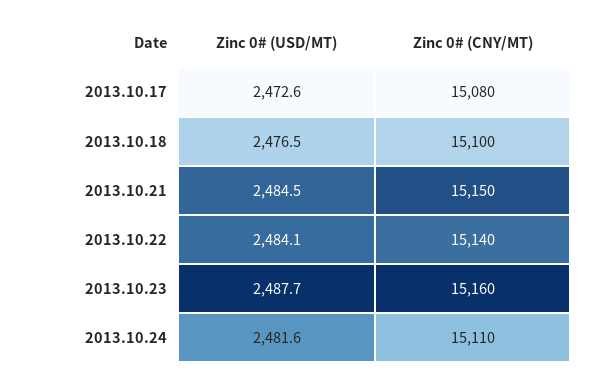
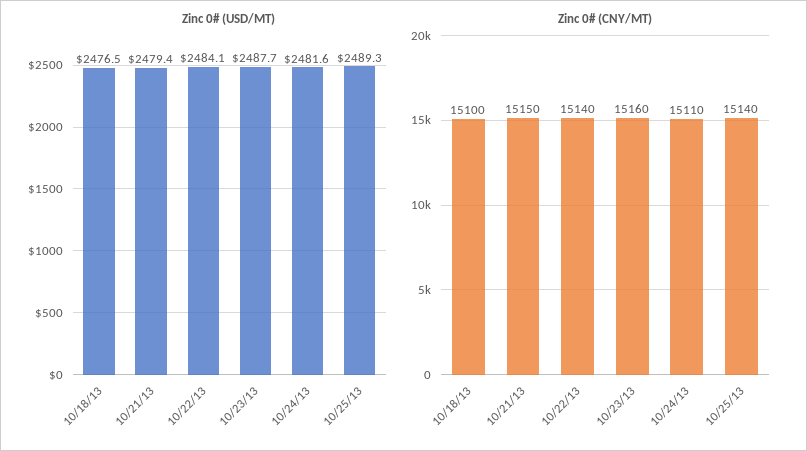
Zinc 0# (USD/MT), 2013.10.17: 2472.6 -> none
Zinc 0# (CNY/MT), 2013.10.17: 15080 -> none
Zinc 0# (USD/MT), 2013.10.21: 2484.5 -> 2479.4
Zinc 0# (USD/MT), 10/25/13: none -> 2489.3
Zinc 0# (CNY/MT), 10/25/13: none -> 15140

